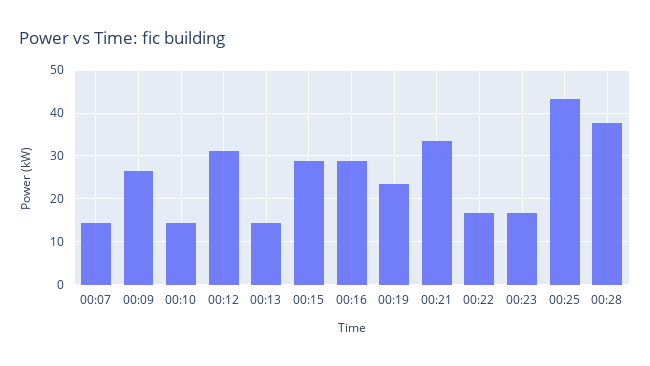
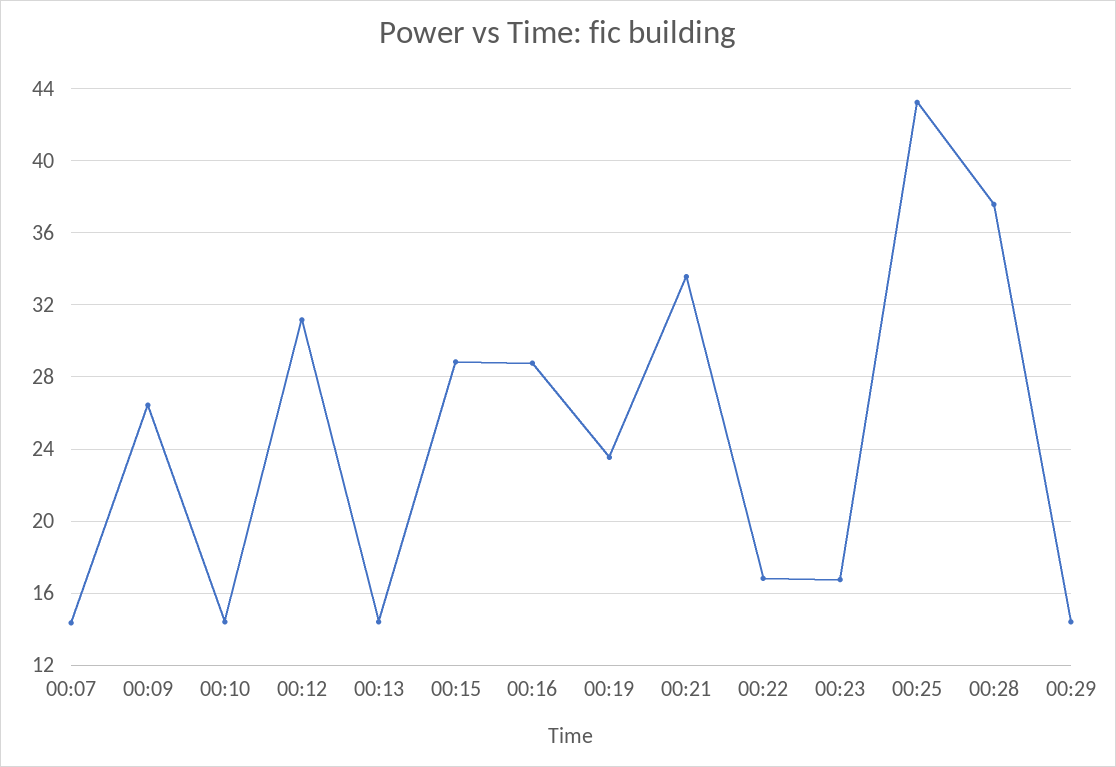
00:29: none -> 14.5

